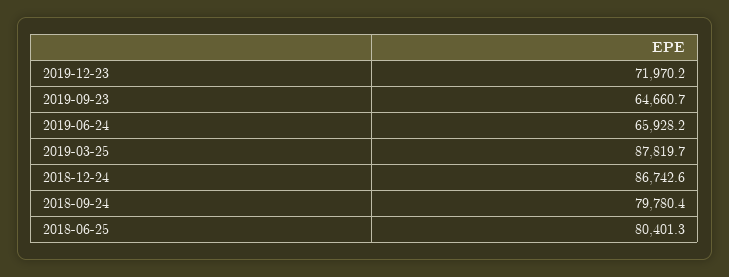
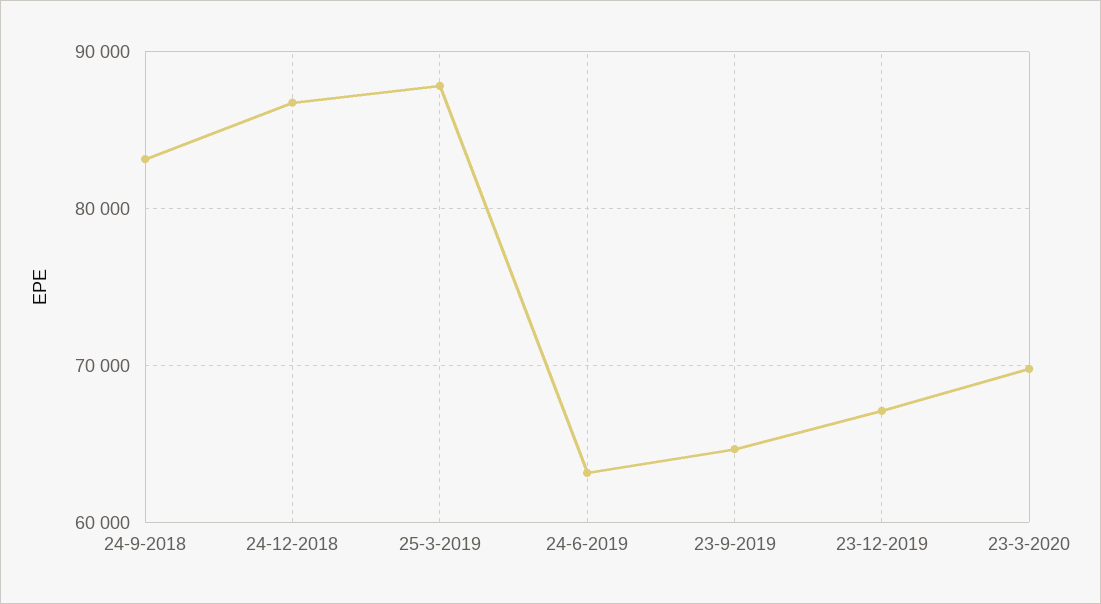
2019-12-23: 71970.2 -> 67000
2019-06-24: 65928.2 -> 63000
2018-09-24: 79780.4 -> 83000
2018-06-25: 80401.3 -> none
23-3-2020: none -> 70000

